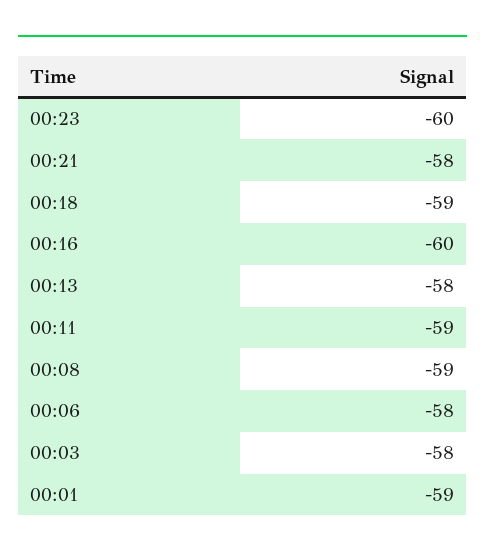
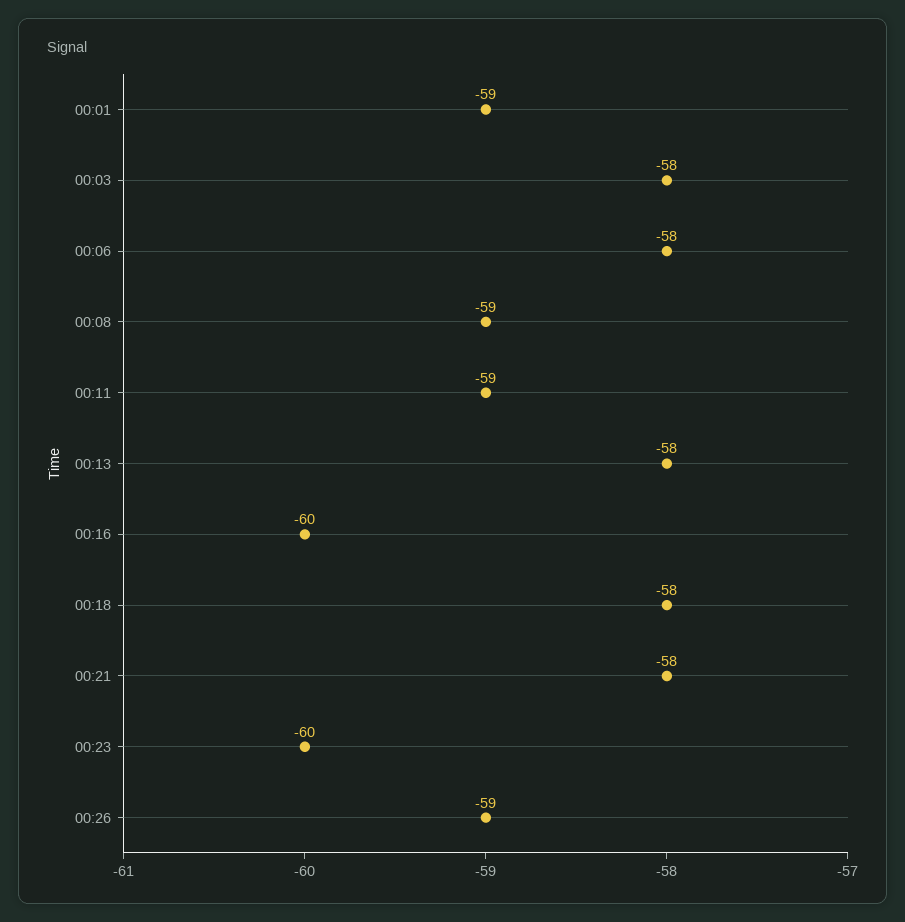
00:18: -59 -> -58
00:26: none -> -59

